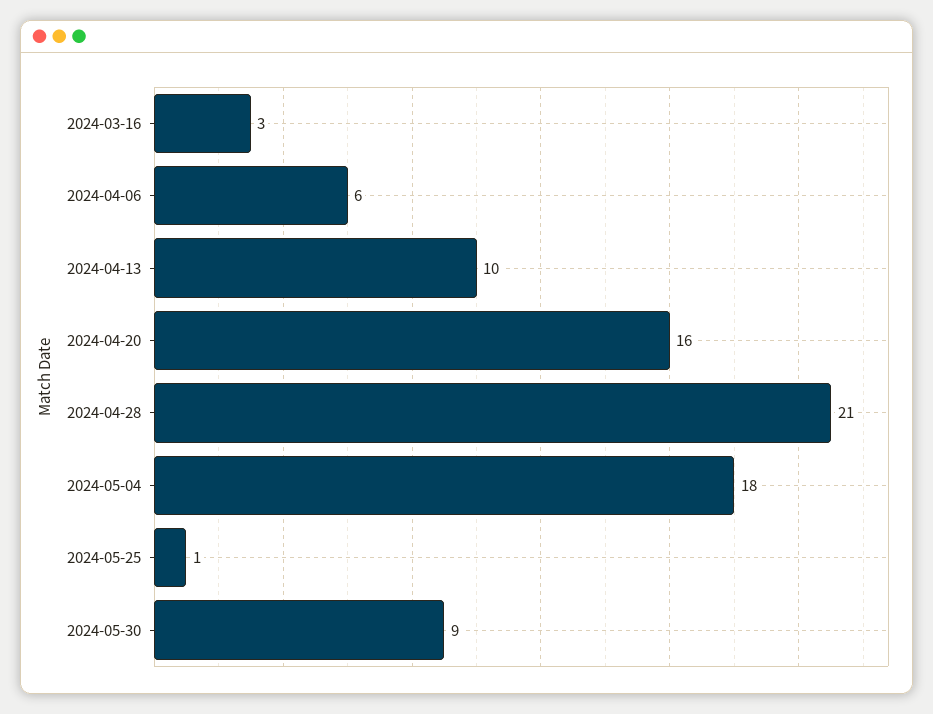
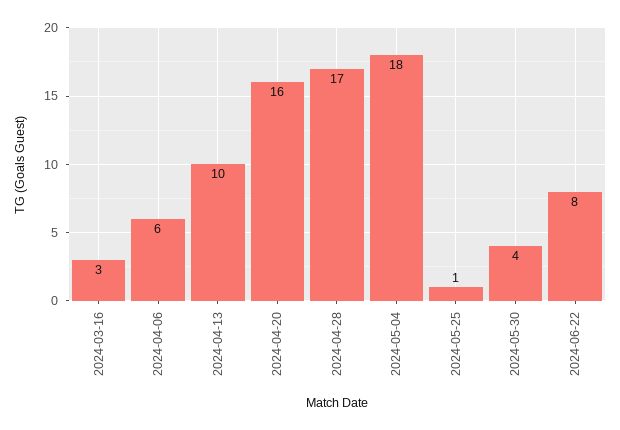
2024-04-28: 21 -> 17
2024-05-30: 9 -> 4
2024-06-22: none -> 8

